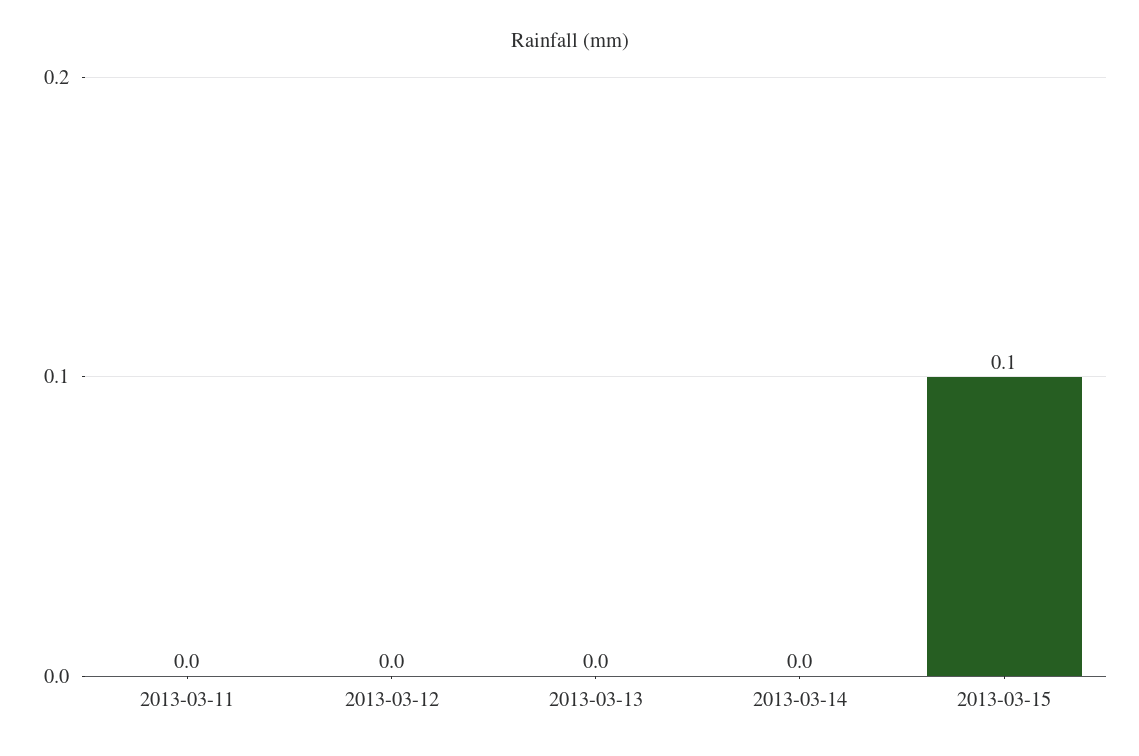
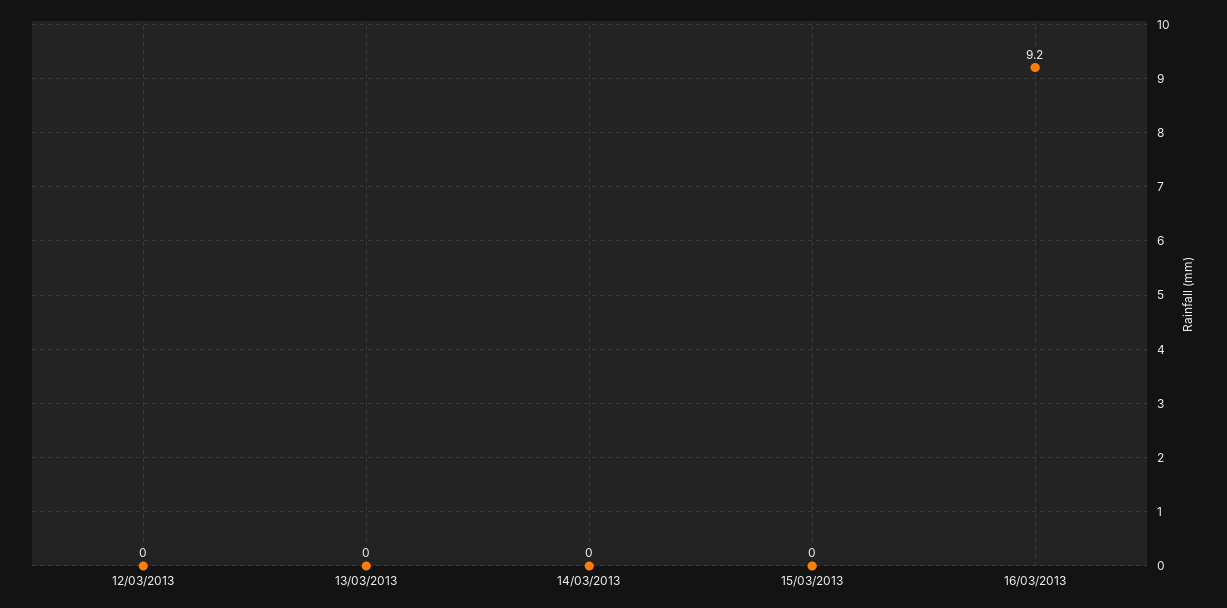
2013-03-11: 0 -> none
2013-03-15: 0.1 -> 0
16/03/2013: none -> 9.2

